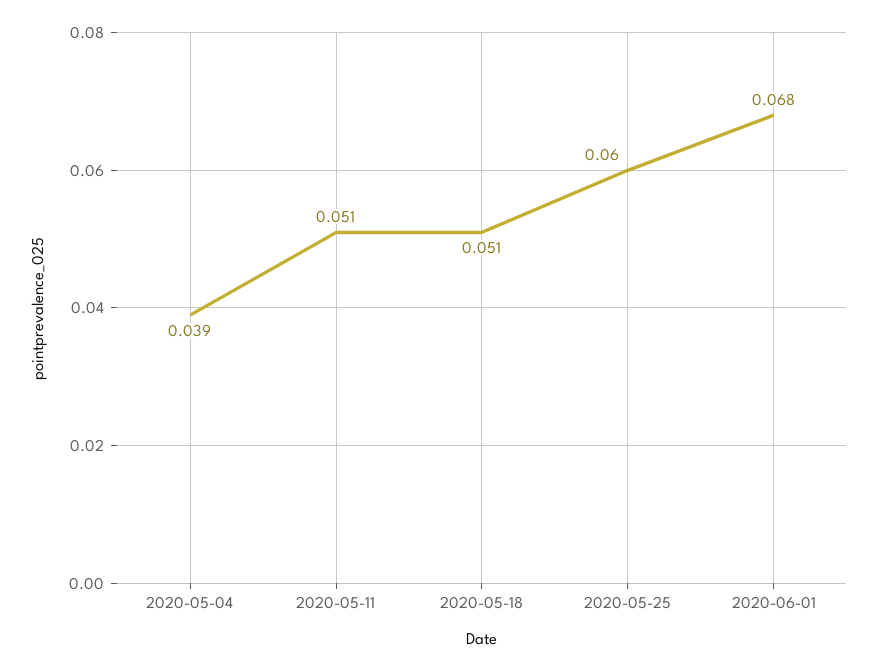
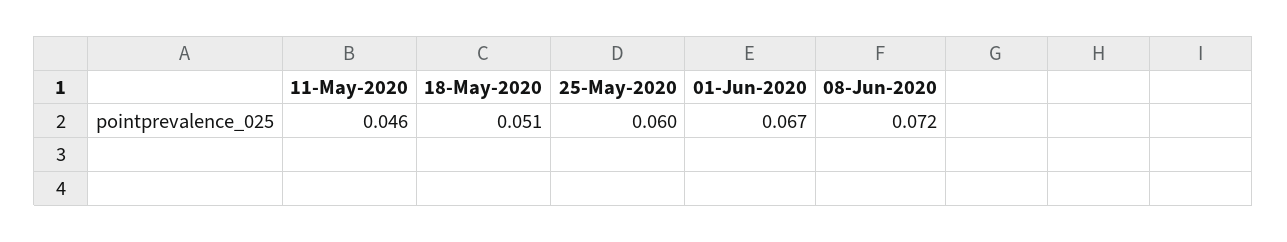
2020-05-04: 0.039 -> none
2020-05-11: 0.051 -> 0.046
2020-06-01: 0.068 -> 0.067
08-Jun-2020: none -> 0.072

